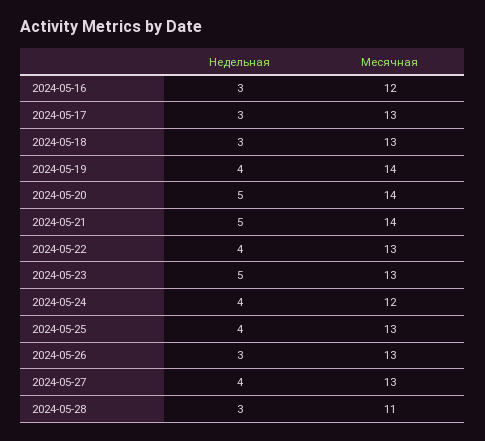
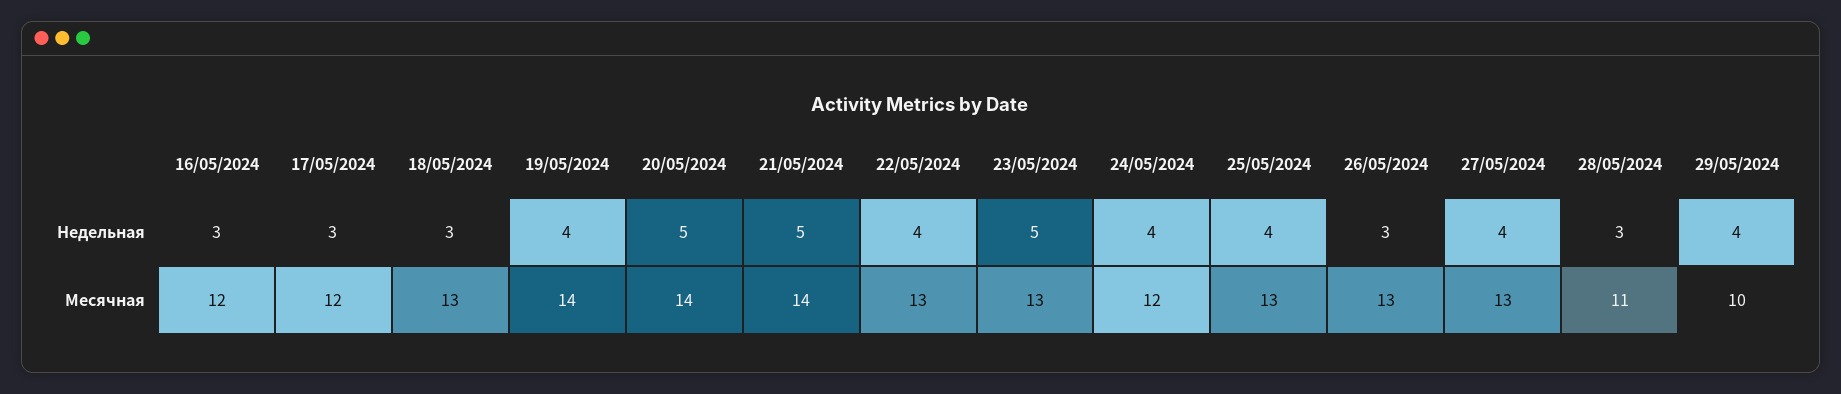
Месячная, 2024-05-17: 13 -> 12
Недельная, 29/05/2024: none -> 4
Месячная, 29/05/2024: none -> 10

